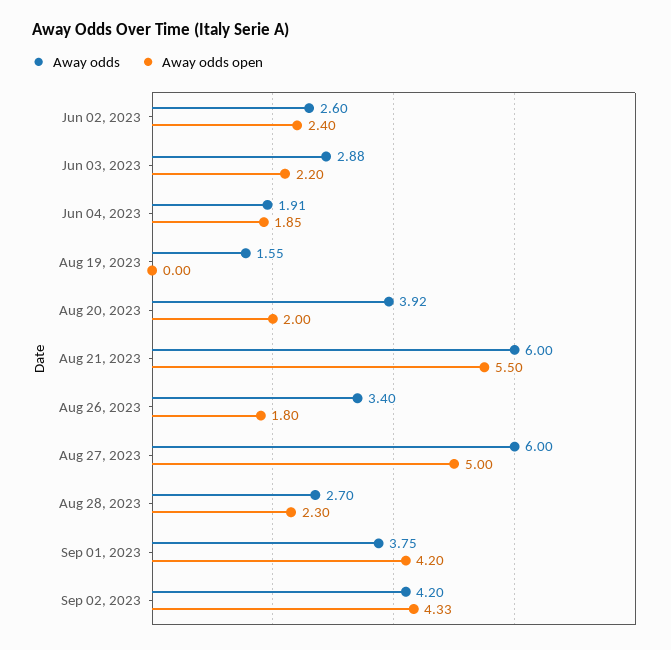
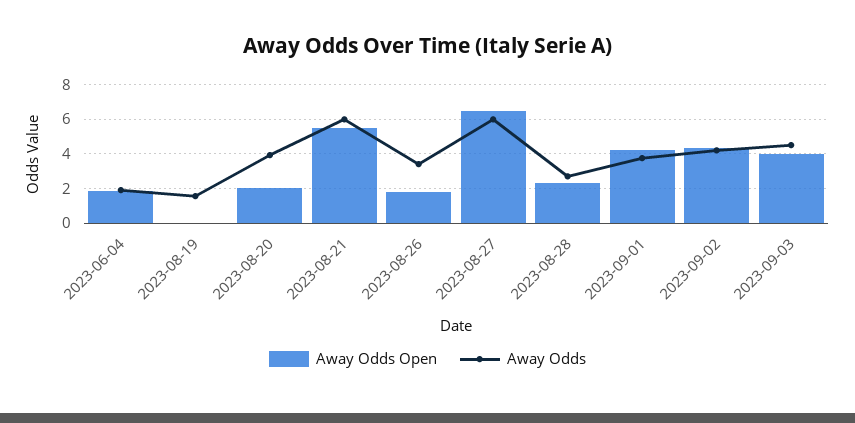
Away odds, Jun 02, 2023: 2.6 -> none
Away odds open, Jun 02, 2023: 2.4 -> none
Away odds, Jun 03, 2023: 2.88 -> none
Away odds open, Jun 03, 2023: 2.2 -> none
Away odds open, Aug 27, 2023: 5 -> 6.5
Away odds open, 2023-09-03: none -> 4
Away odds, 2023-09-03: none -> 4.5

